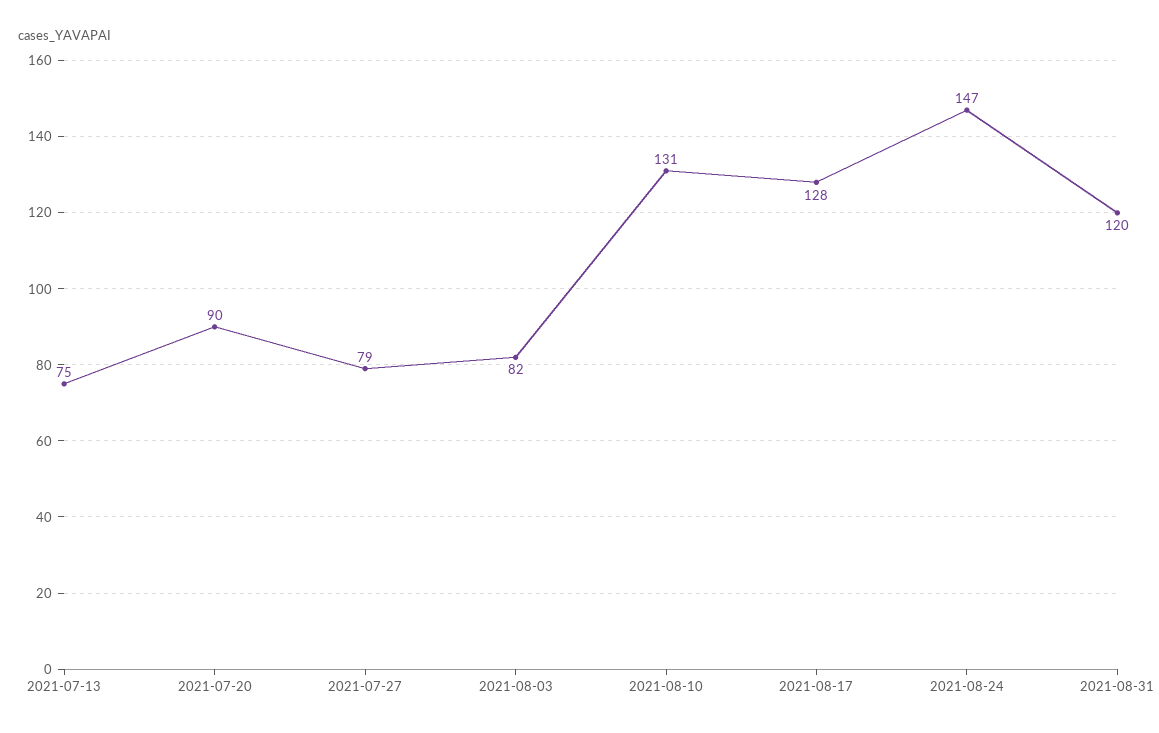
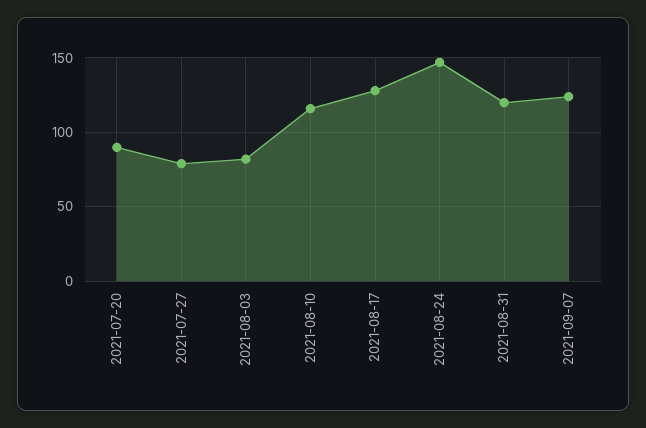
2021-07-13: 75 -> none
2021-08-10: 131 -> 115
2021-09-07: none -> 125

